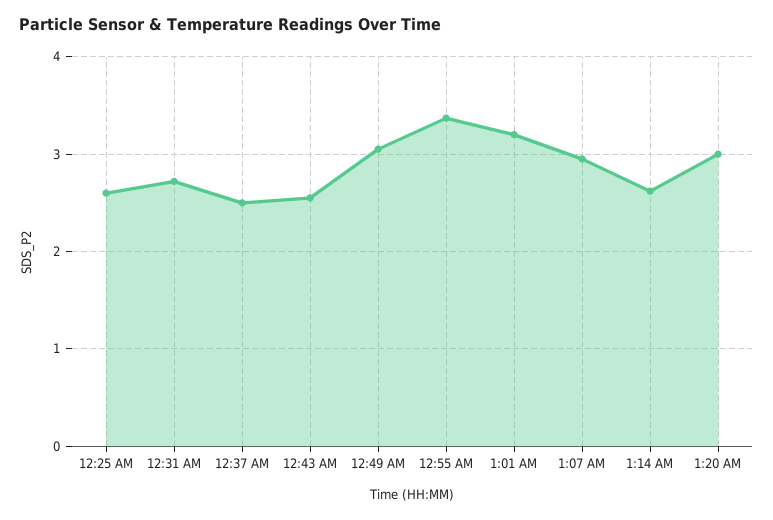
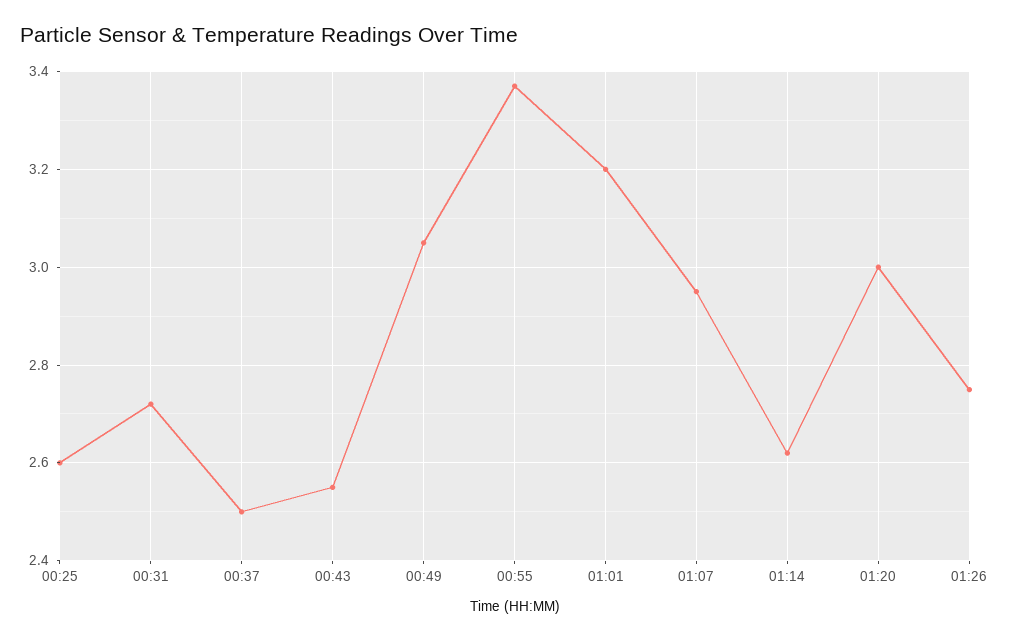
01:26: none -> 2.75

